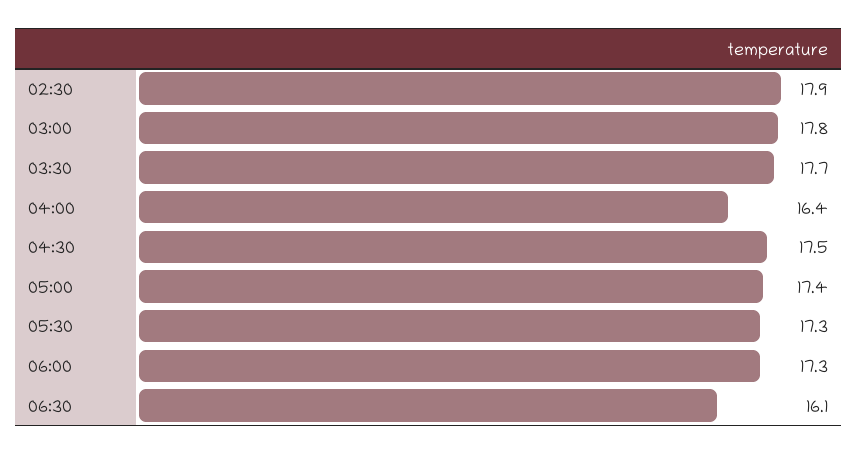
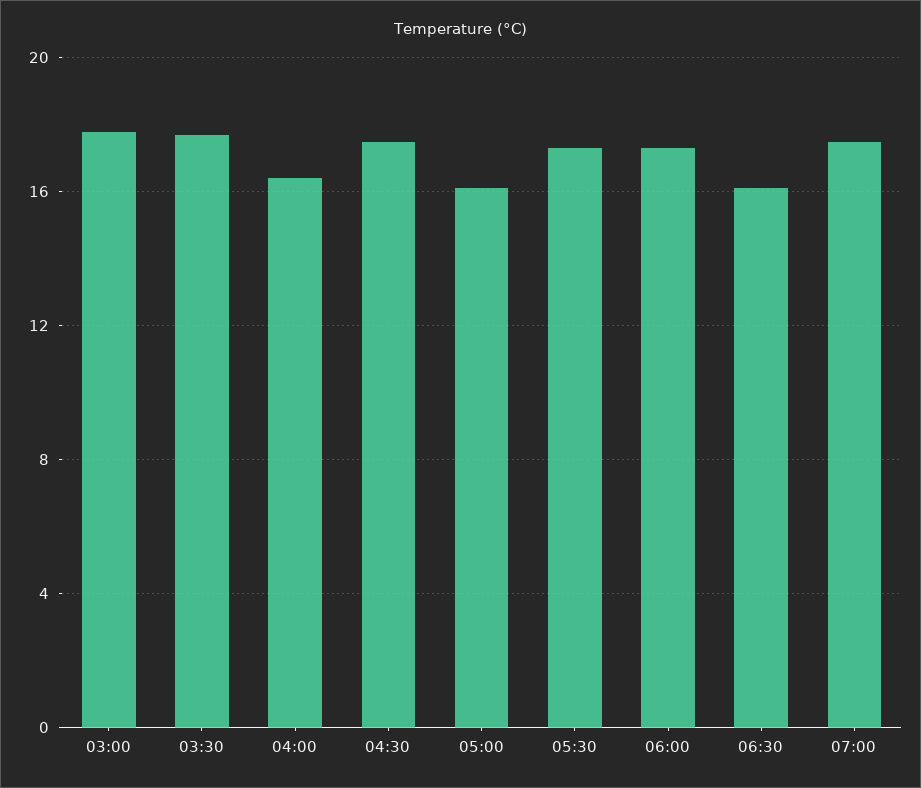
02:30: 17.9 -> none
05:00: 17.4 -> 16
07:00: none -> 17.5

